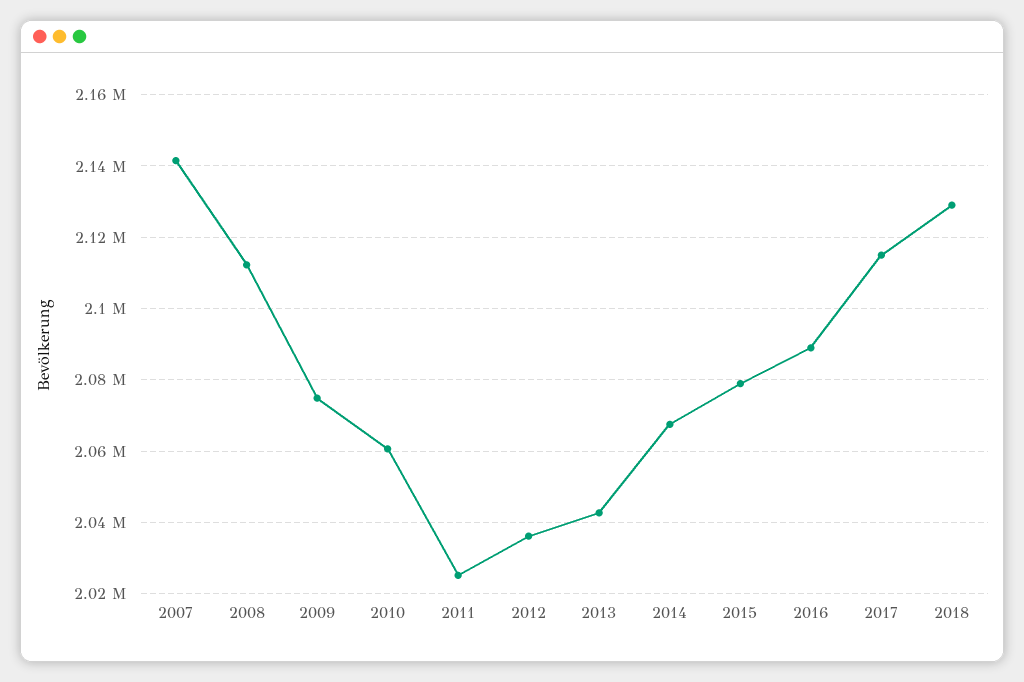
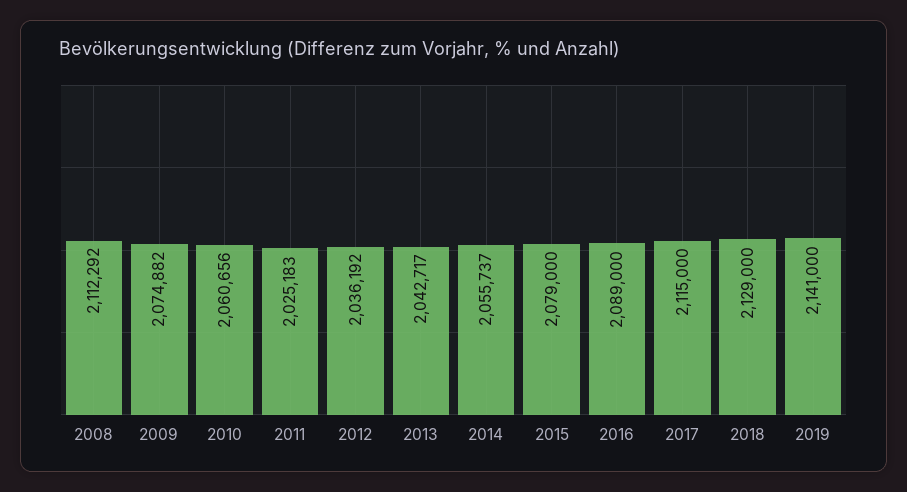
2007: 2142000 -> none
2014: 2068000 -> 2055737
2019: none -> 2141000

